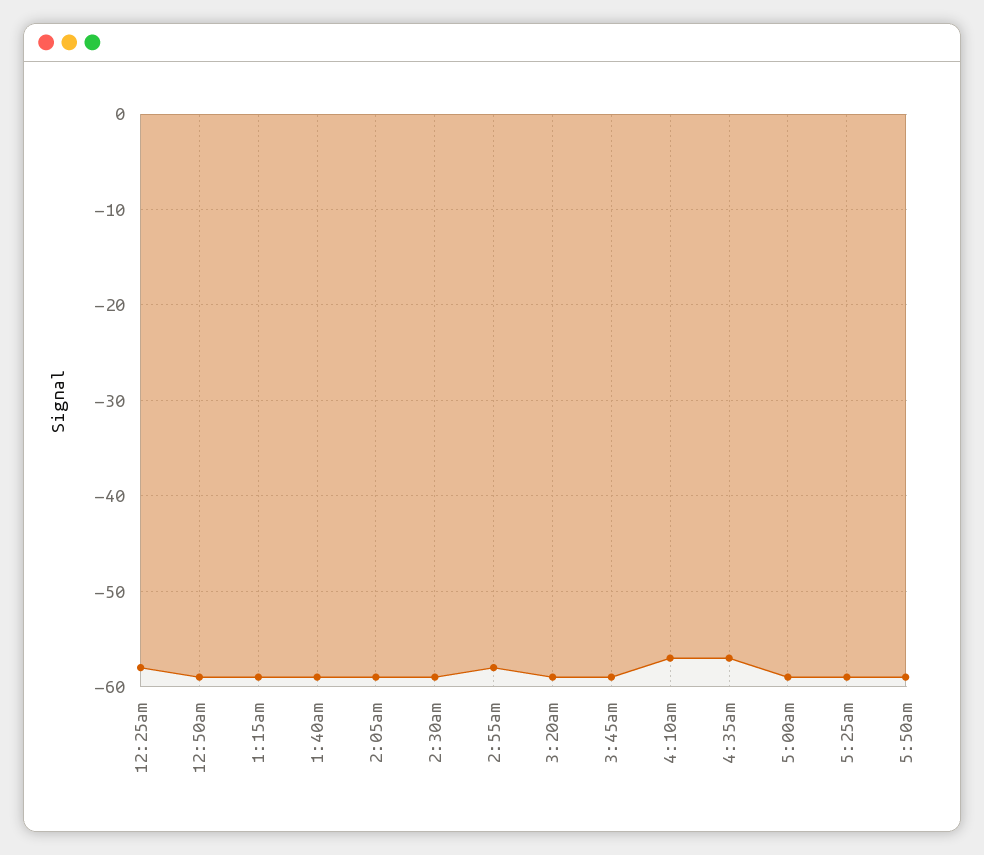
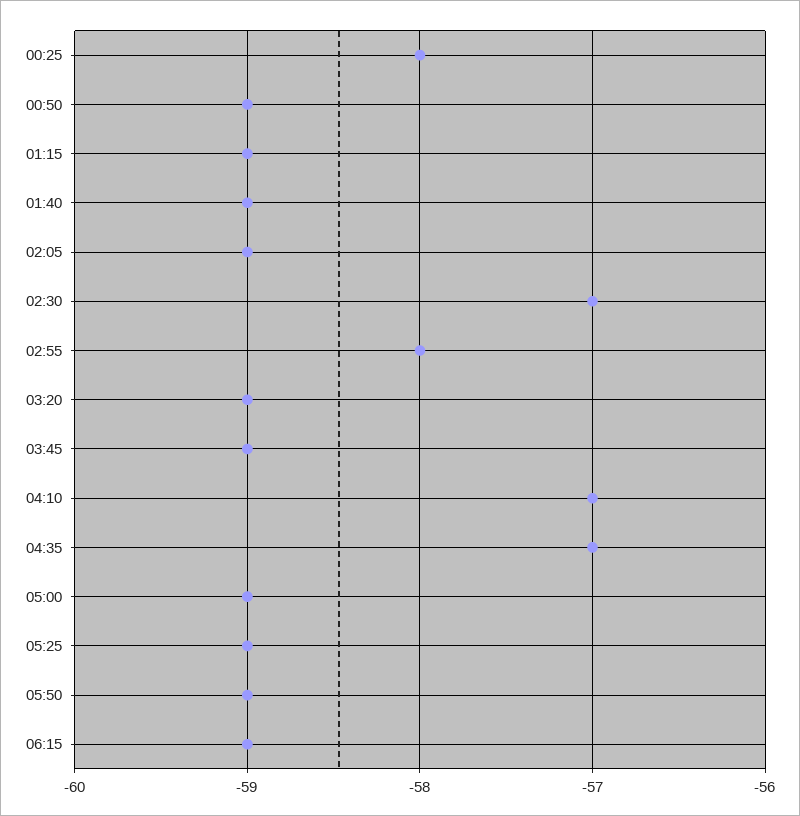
2:30am: -59 -> -57
06:15: none -> -59

